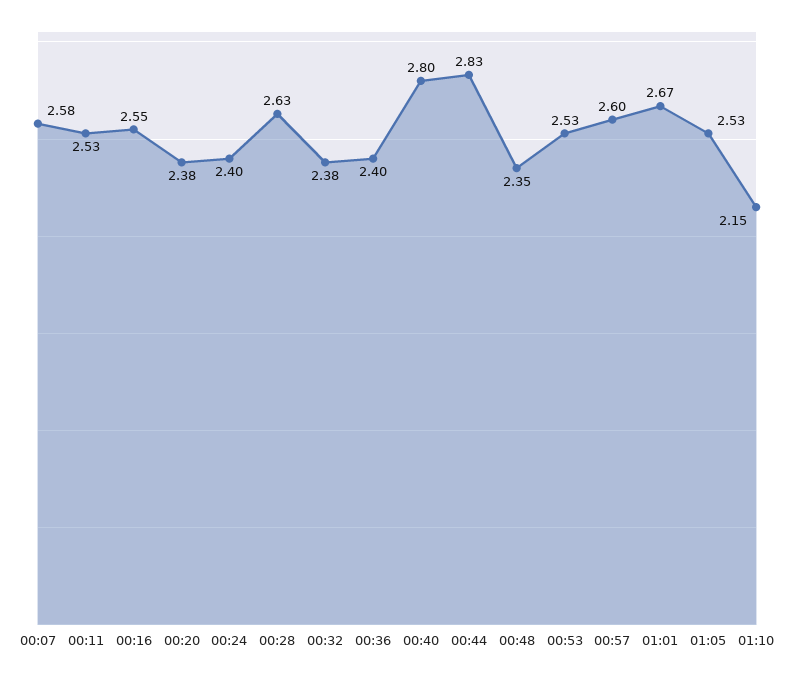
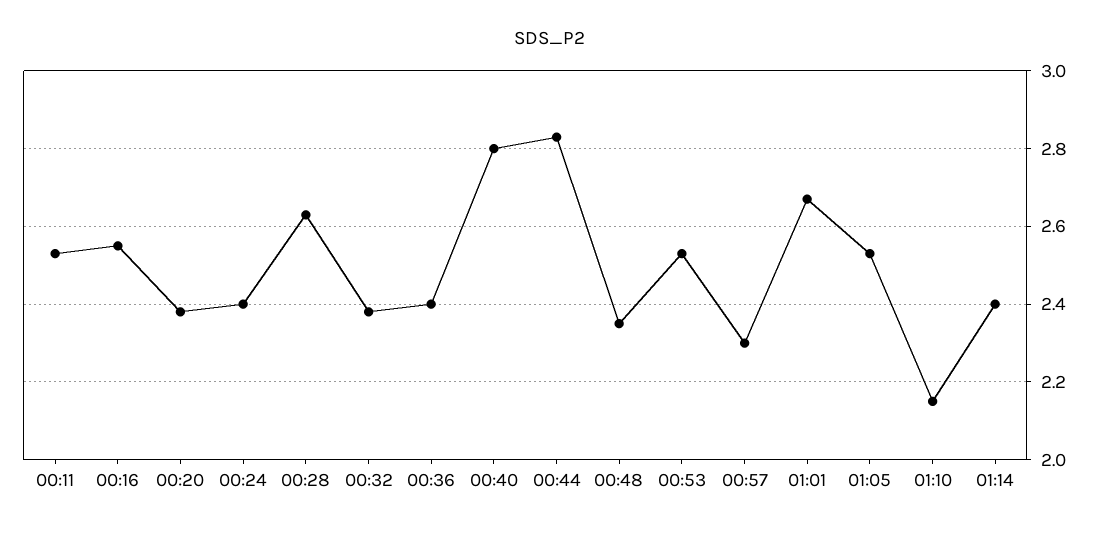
00:07: 2.58 -> none
00:57: 2.6 -> 2.3
01:14: none -> 2.4

